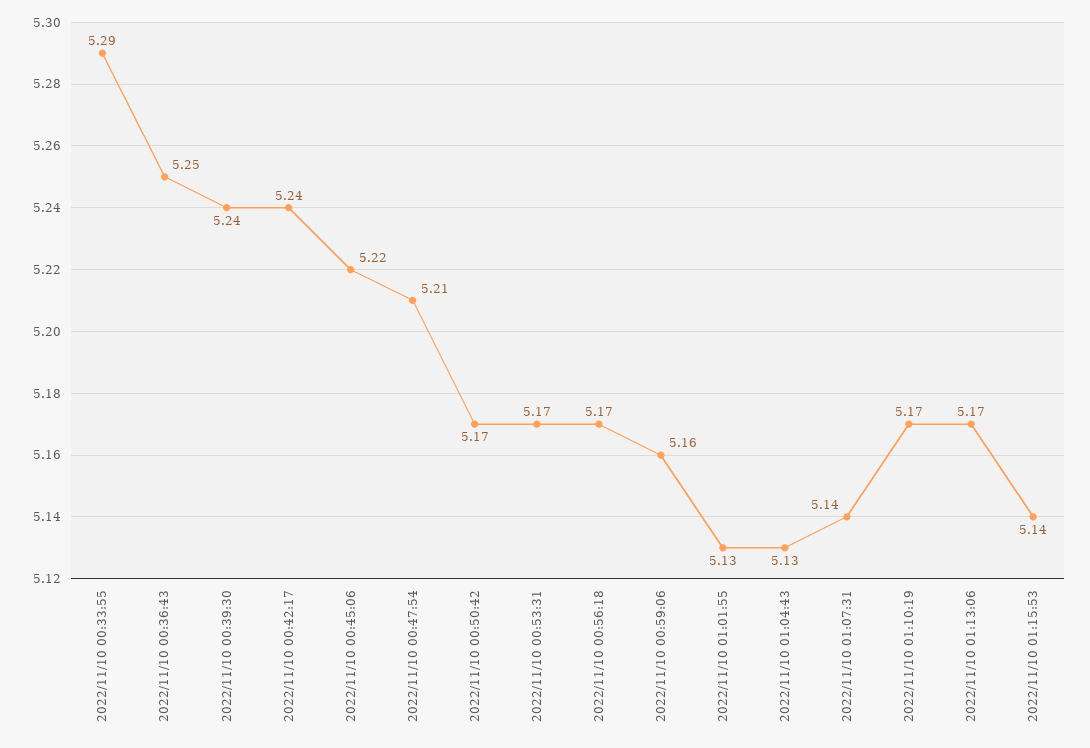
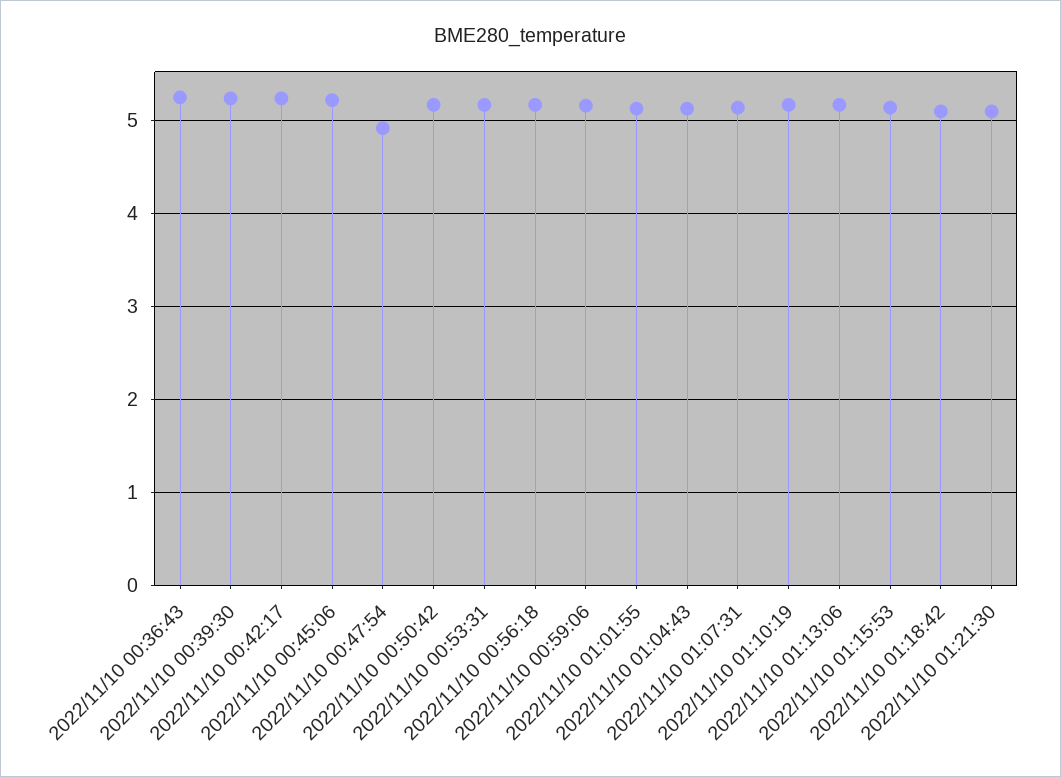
2022/11/10 00:33:55: 5.29 -> none
2022/11/10 00:47:54: 5.21 -> 4.9
2022/11/10 01:18:42: none -> 5.1
2022/11/10 01:21:30: none -> 5.1

